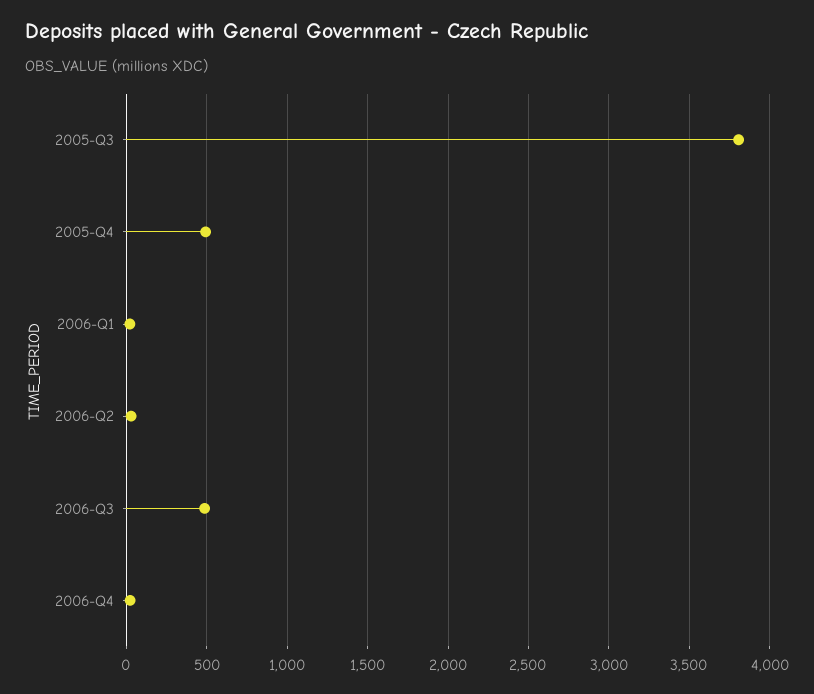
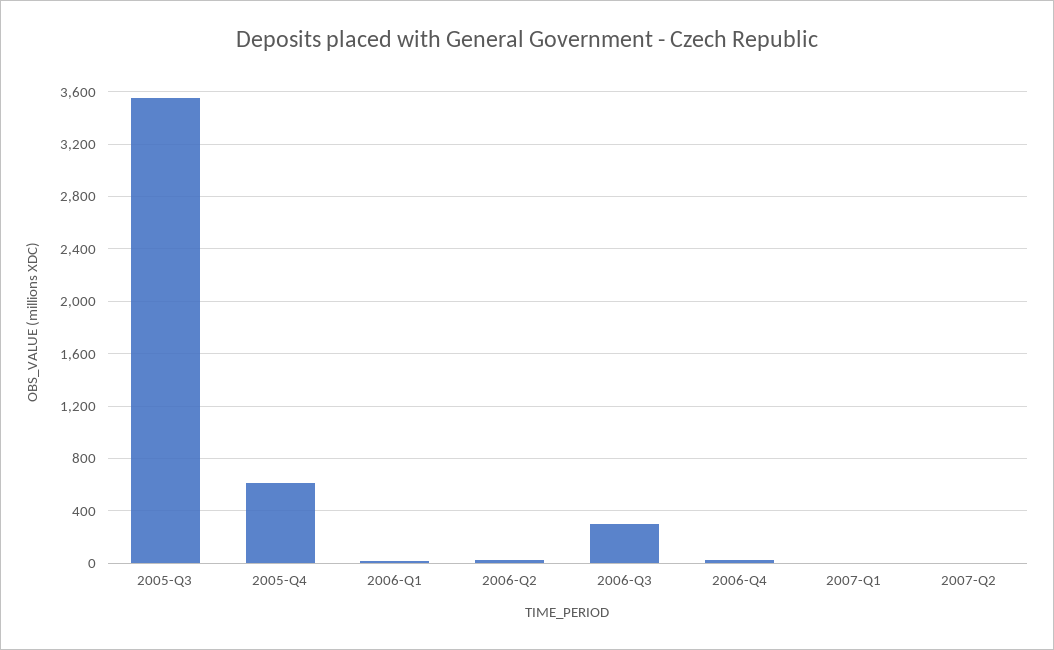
2005-Q3: 3800 -> 3550
2005-Q4: 500 -> 600
2006-Q3: 500 -> 300
2007-Q1: none -> 0
2007-Q2: none -> 0

